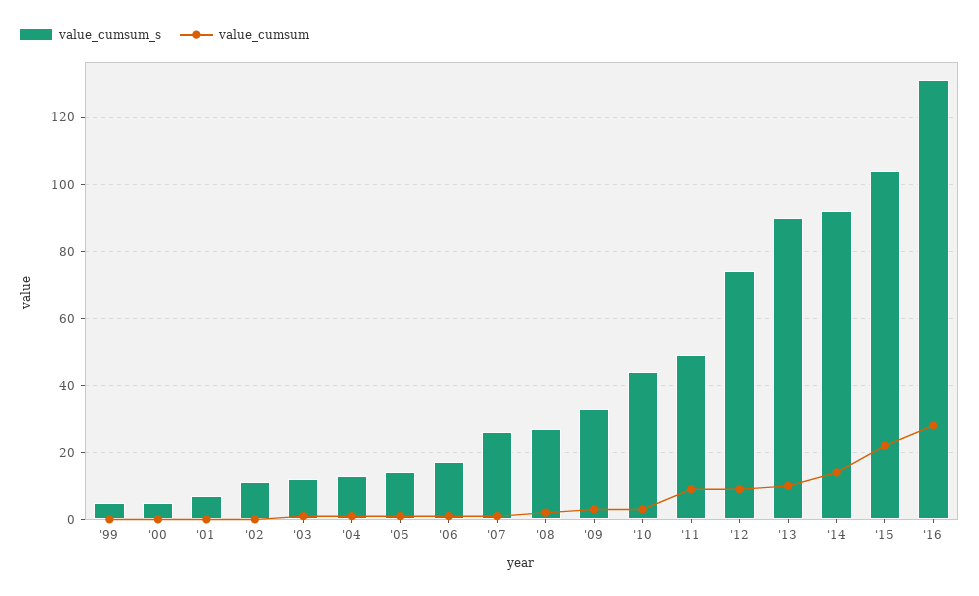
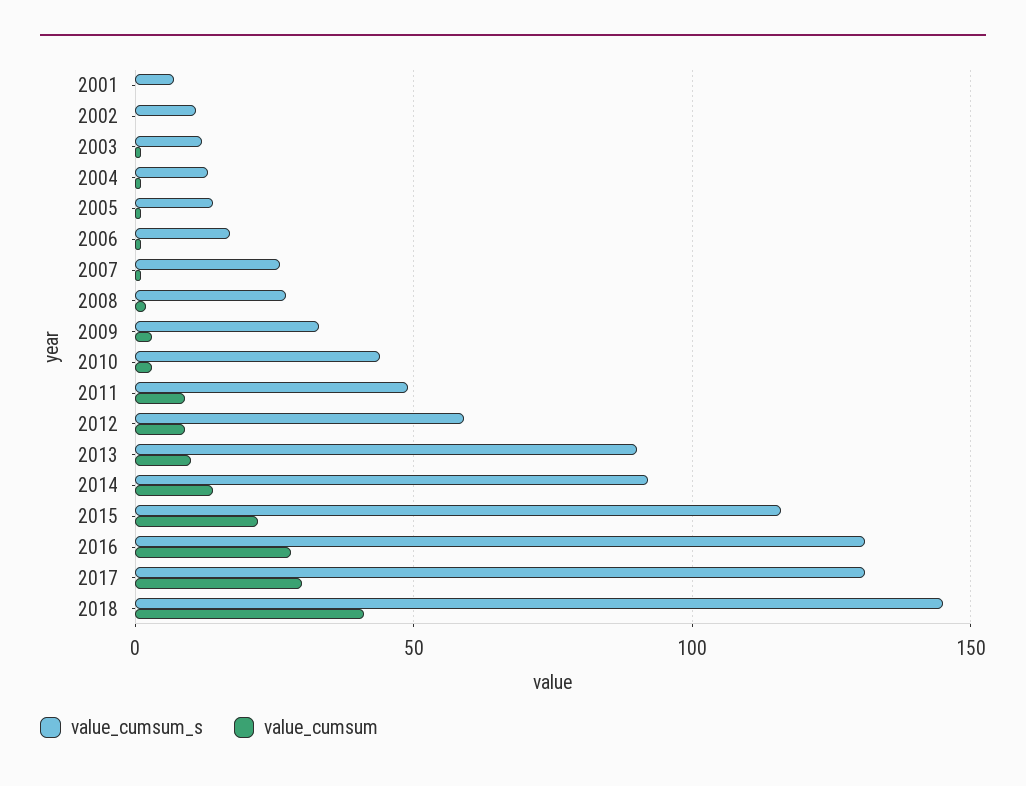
value_cumsum_s, '99: 5 -> none
value_cumsum, '99: 0 -> none
value_cumsum_s, '00: 5 -> none
value_cumsum, '00: 0 -> none
value_cumsum_s, '12: 75 -> 60
value_cumsum_s, '15: 105 -> 115
value_cumsum_s, 2017: none -> 130
value_cumsum, 2017: none -> 30
value_cumsum_s, 2018: none -> 145
value_cumsum, 2018: none -> 40

